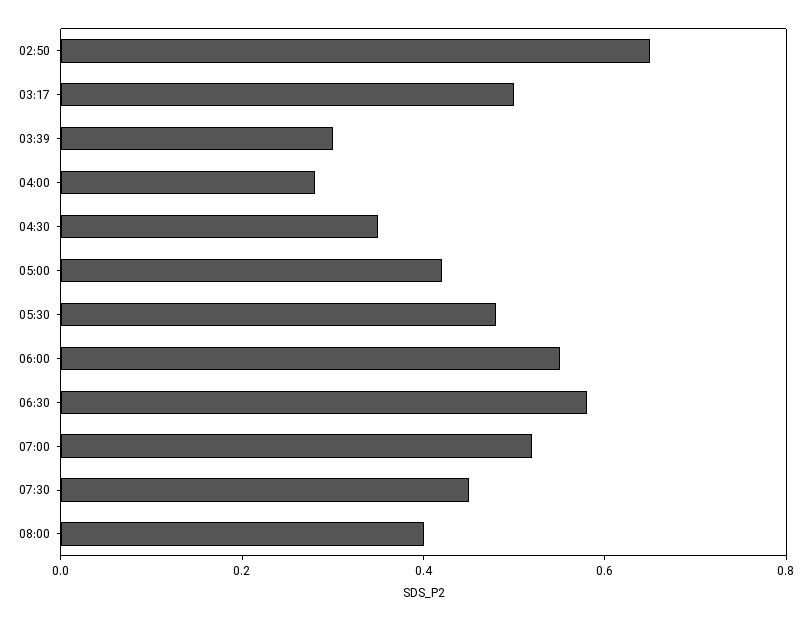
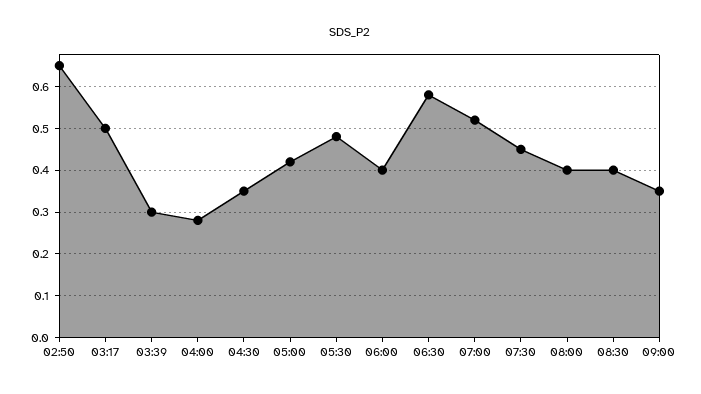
06:00: 0.55 -> 0.4
08:30: none -> 0.4
09:00: none -> 0.35

